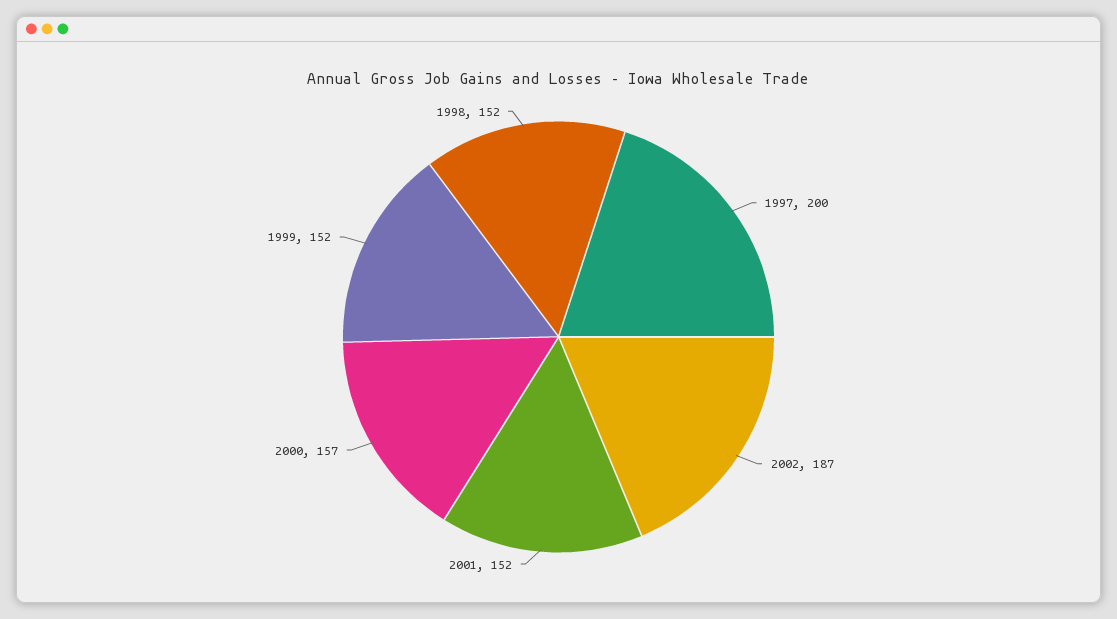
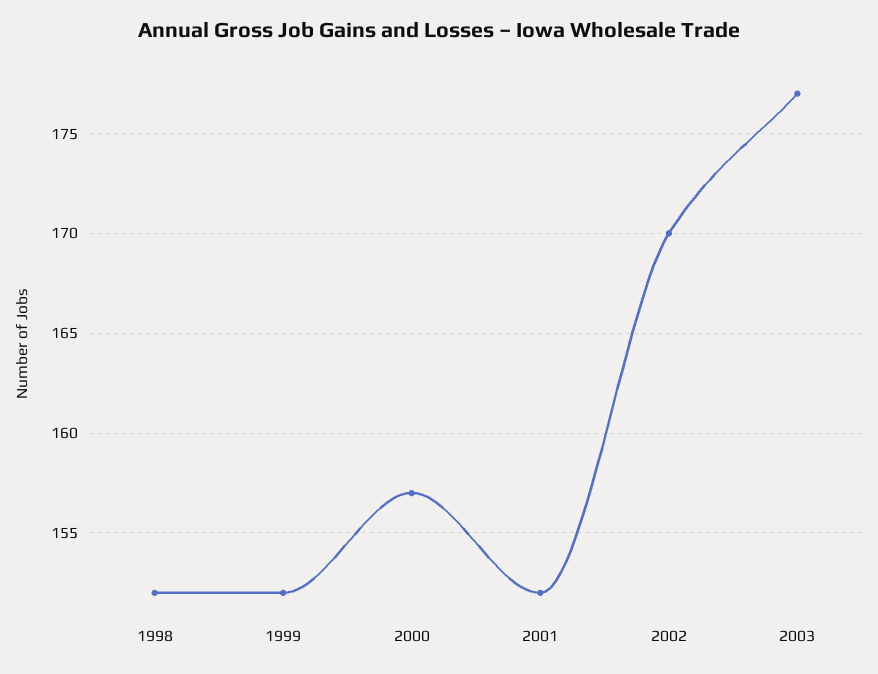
1997: 200 -> none
2002: 187 -> 170
2003: none -> 177

